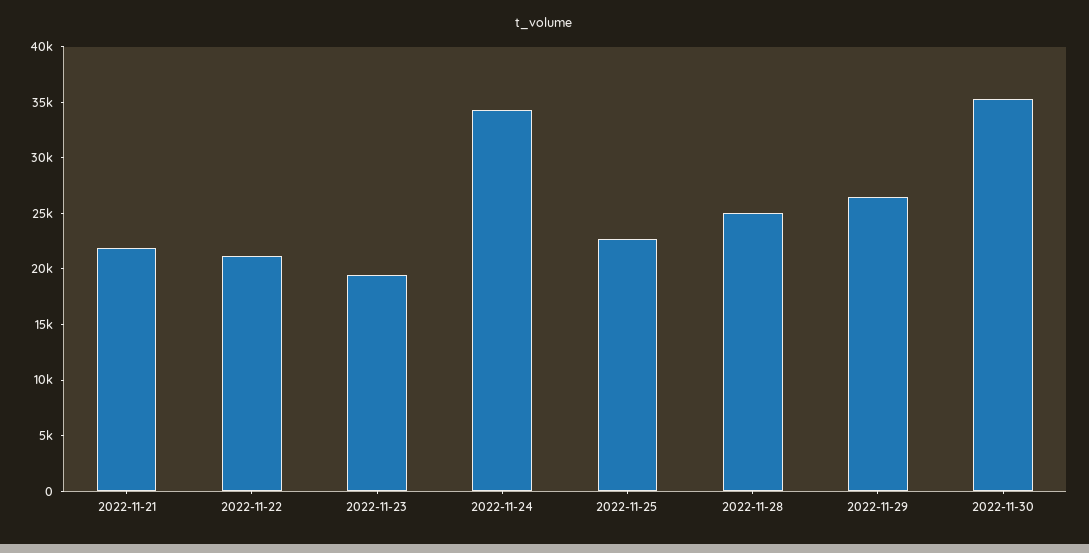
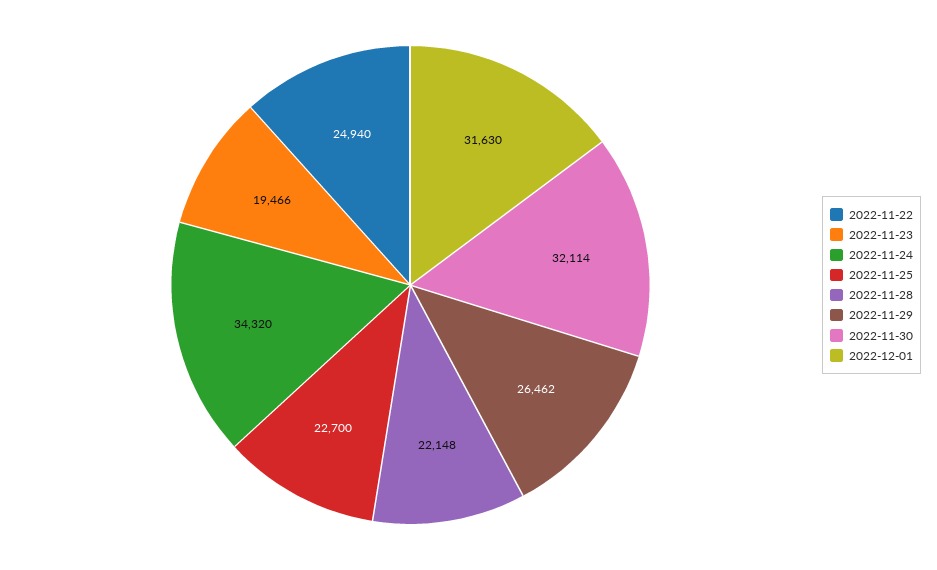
2022-11-21: 22000 -> none
2022-11-22: 21000 -> 24940
2022-11-28: 25000 -> 22148
2022-11-30: 35000 -> 32114
2022-12-01: none -> 31630

